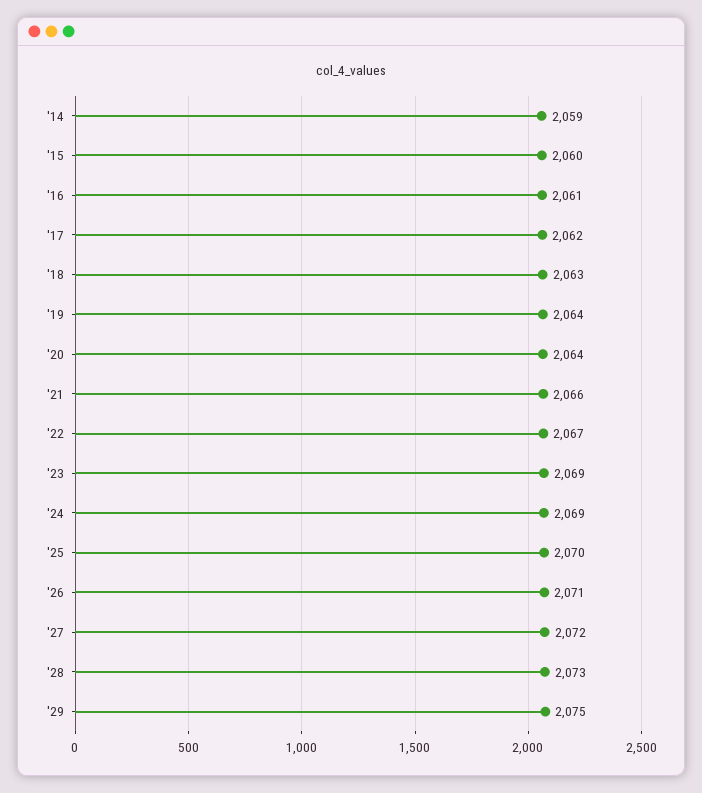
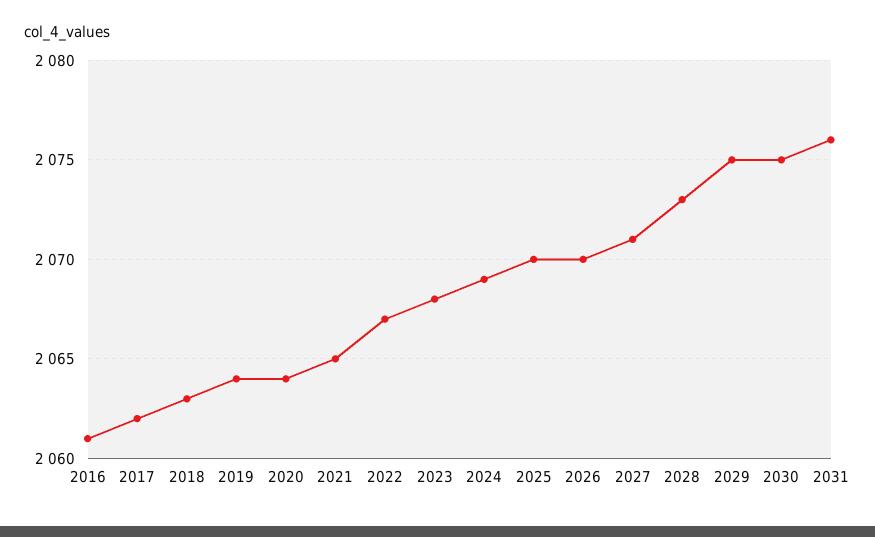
'14: 2059 -> none
'15: 2060 -> none
'21: 2066 -> 2065
'23: 2069 -> 2068
'26: 2071 -> 2070
'27: 2072 -> 2071
2030: none -> 2075
2031: none -> 2076

